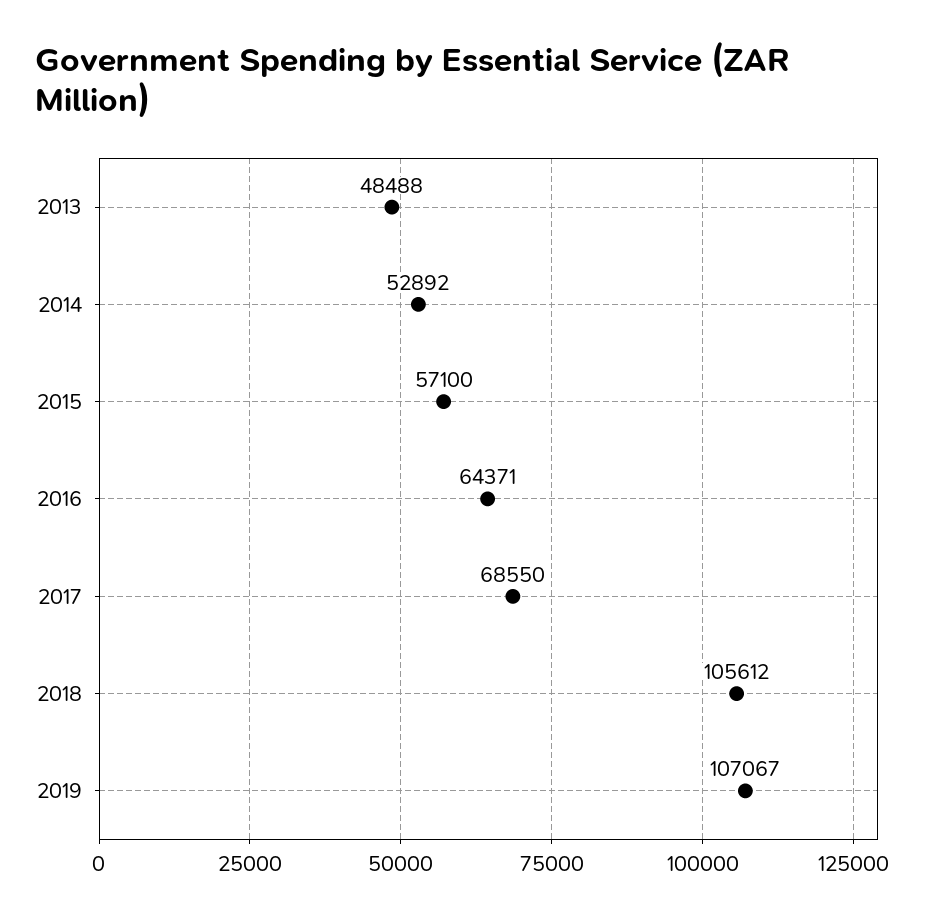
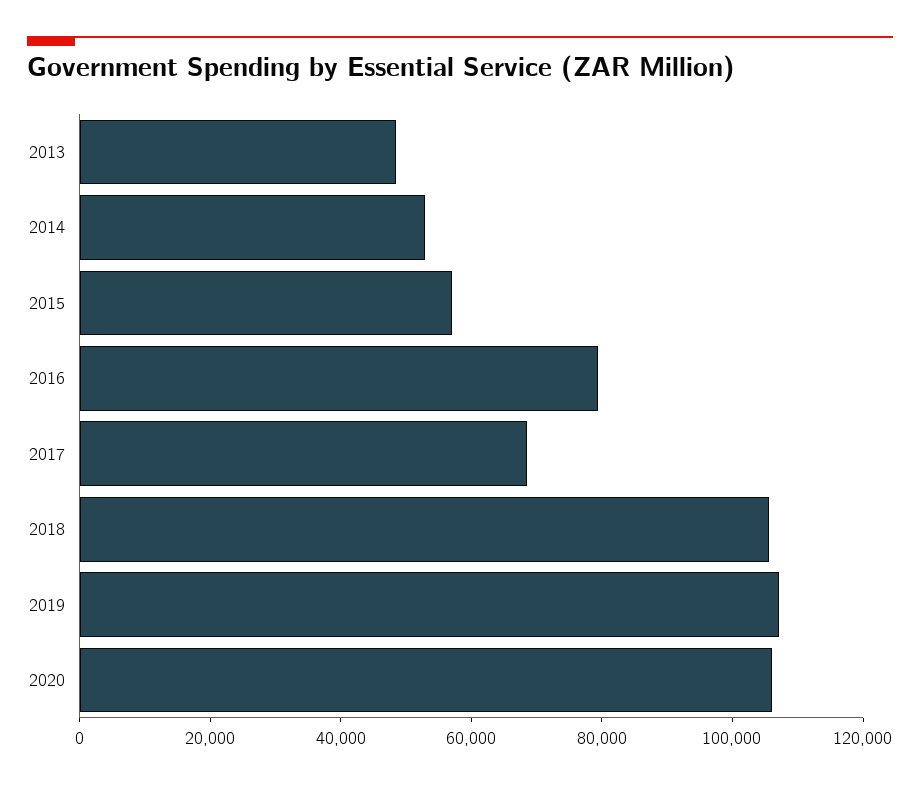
2016: 64371 -> 80000
2020: none -> 105000

